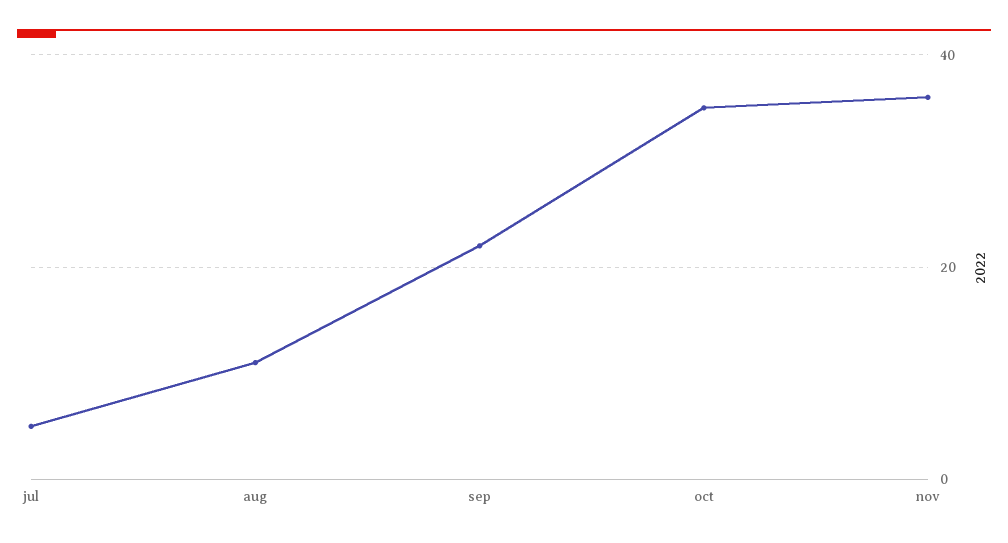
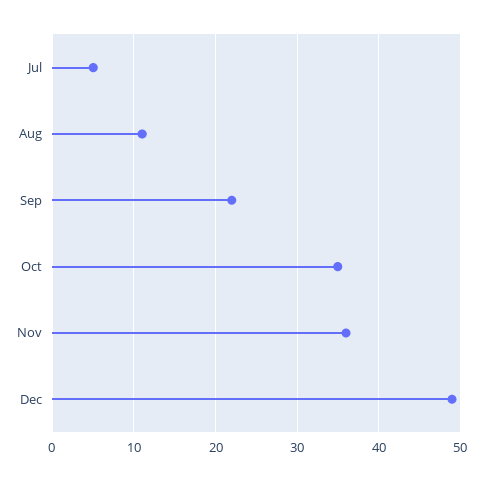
Dec: none -> 49

